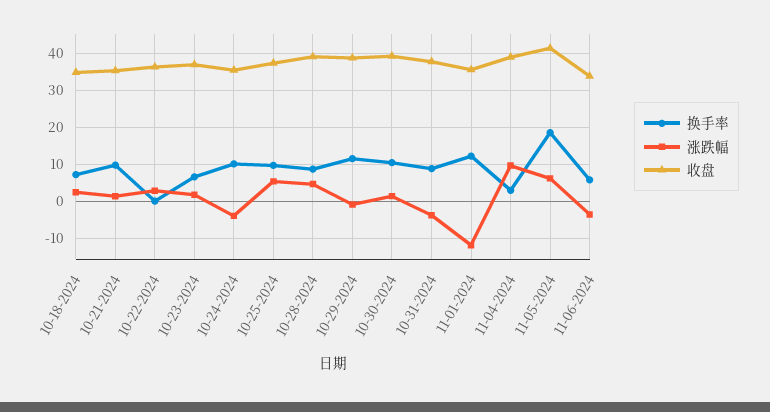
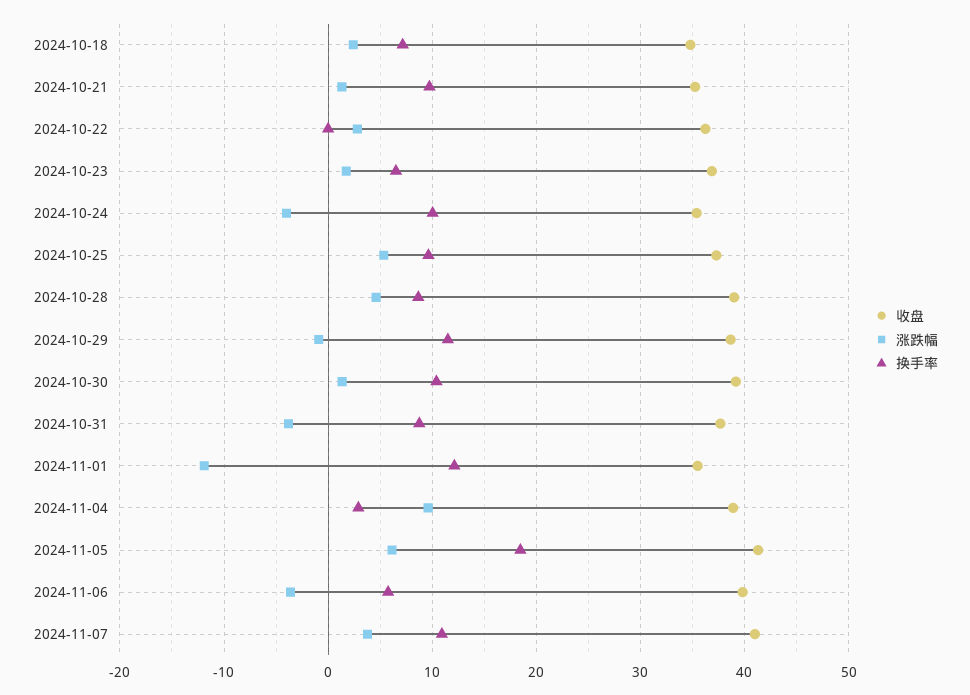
收盘, 11-06-2024: 34 -> 40
收盘, 2024-11-07: none -> 41
涨跌幅, 2024-11-07: none -> 4
换手率, 2024-11-07: none -> 11

